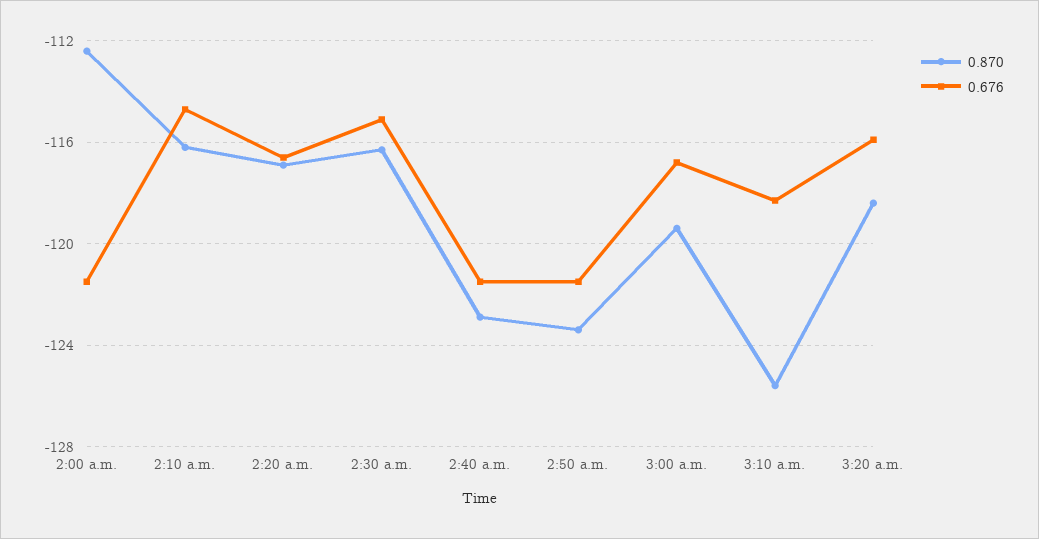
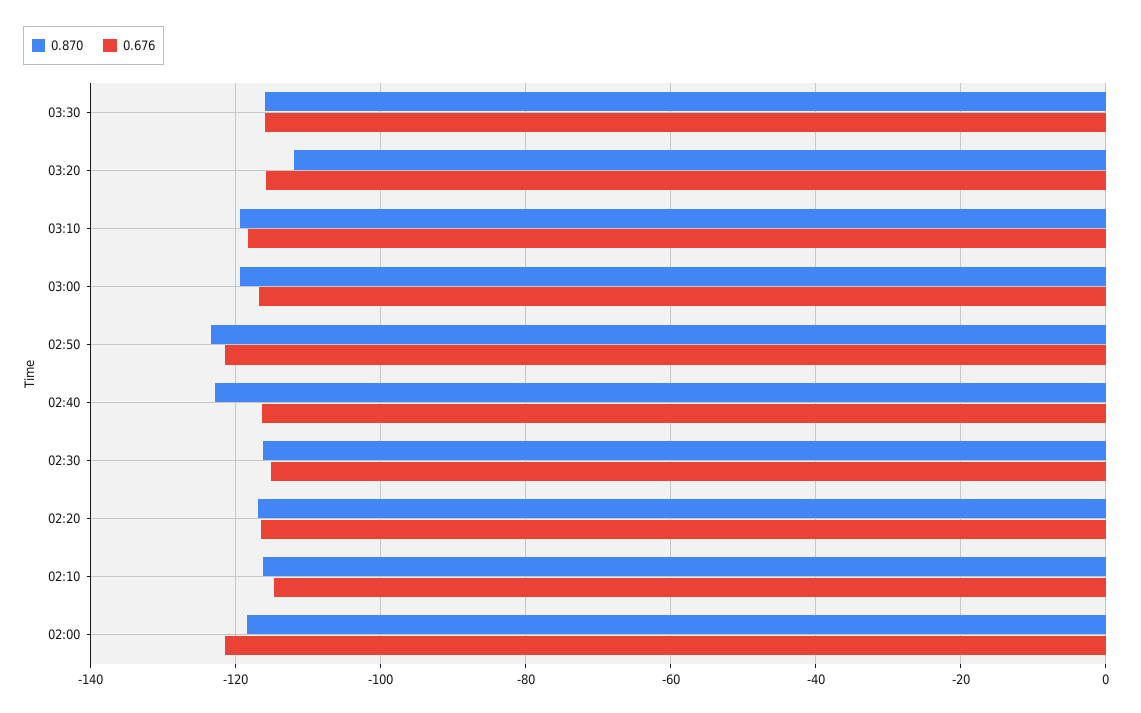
0.870, 2:00 a.m.: -112.5 -> -118
0.676, 2:40 a.m.: -121.5 -> -116
0.870, 3:10 a.m.: -125.5 -> -120
0.870, 3:20 a.m.: -118.5 -> -112
0.870, 03:30: none -> -116
0.676, 03:30: none -> -116

